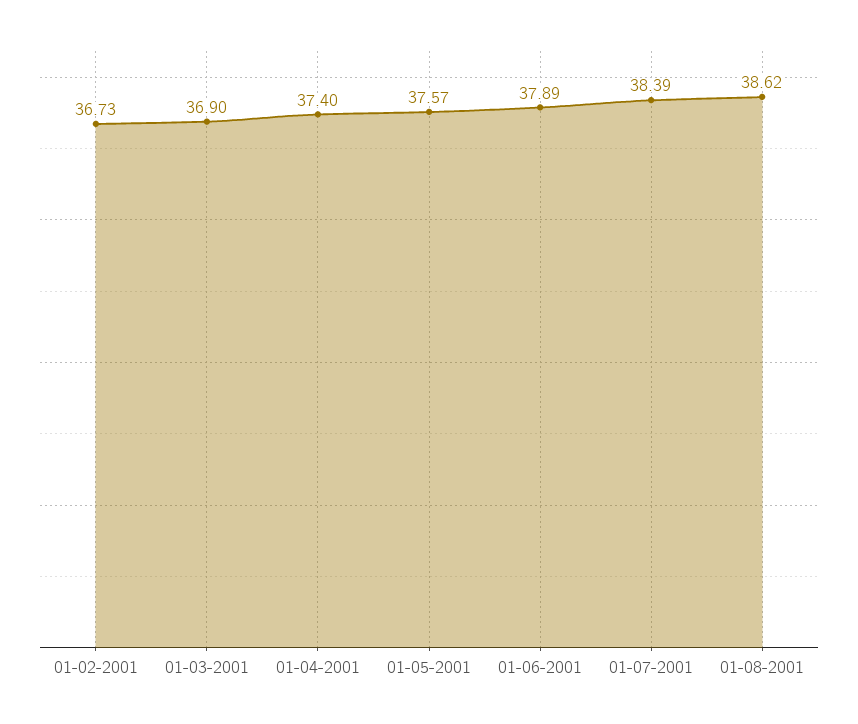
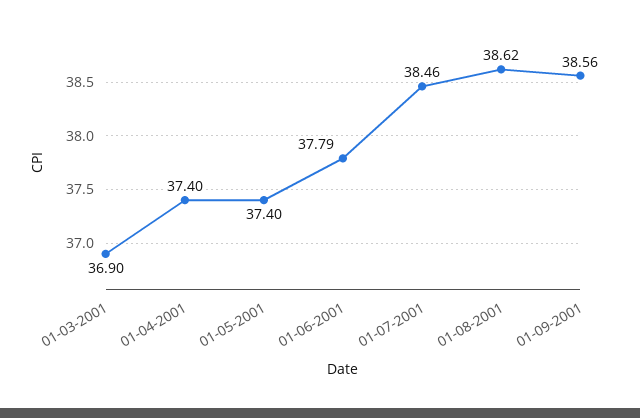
01-02-2001: 36.73 -> none
01-05-2001: 37.57 -> 37.4
01-06-2001: 37.89 -> 37.79
01-07-2001: 38.39 -> 38.46
01-09-2001: none -> 38.56

